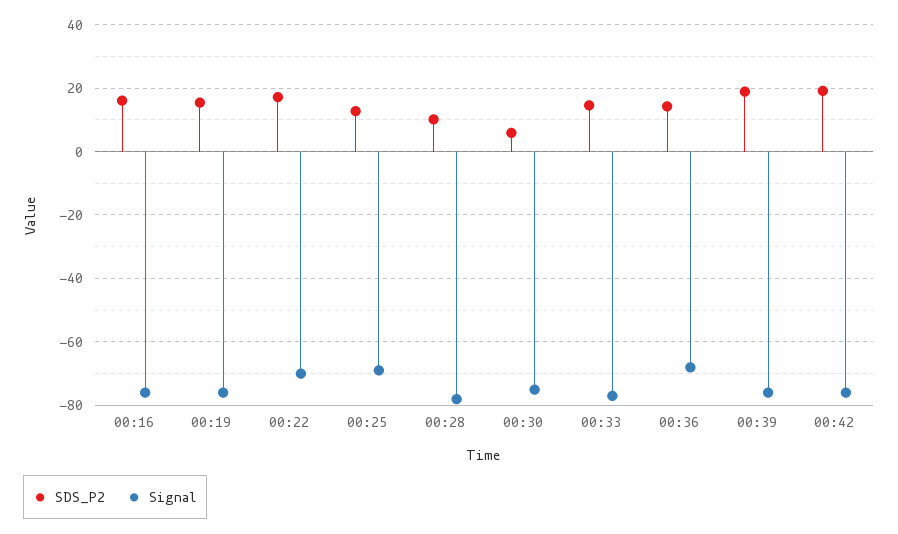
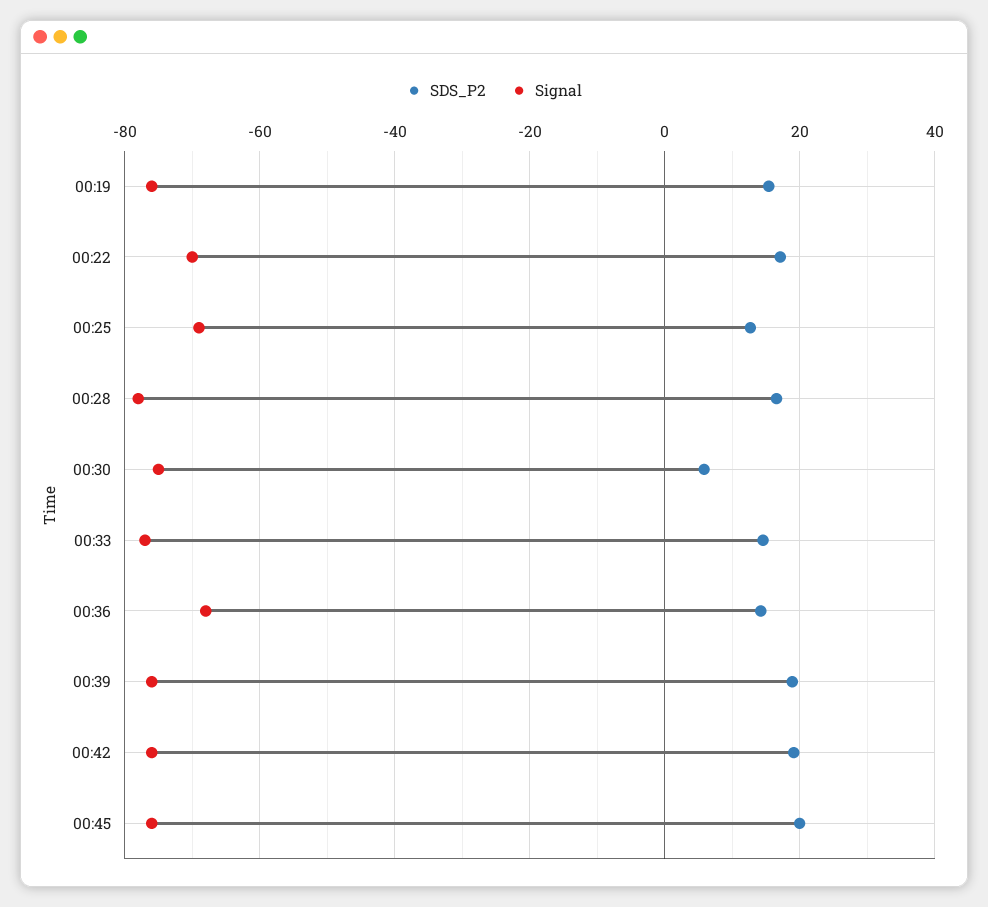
SDS_P2, 00:16: 16 -> none
Signal, 00:16: -76 -> none
SDS_P2, 00:28: 10 -> 16
SDS_P2, 00:45: none -> 20
Signal, 00:45: none -> -76

